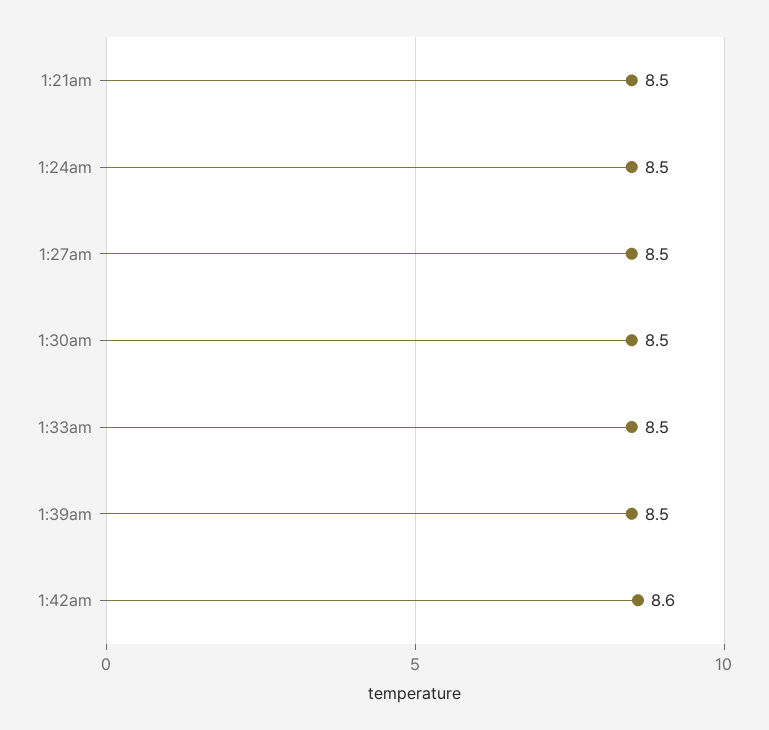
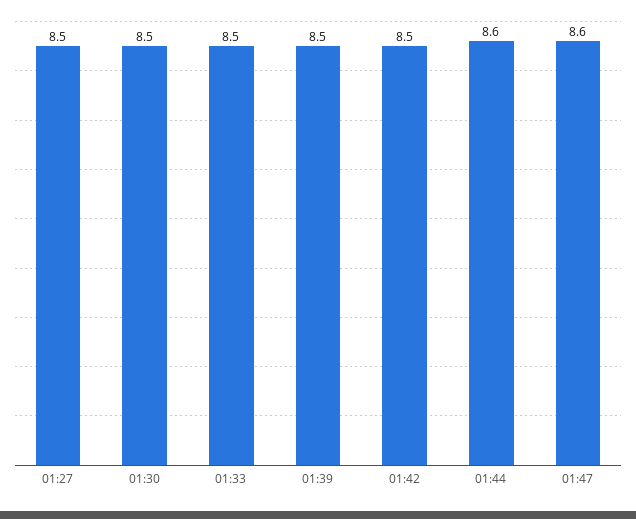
1:21am: 8.5 -> none
1:24am: 8.5 -> none
1:42am: 8.6 -> 8.5
01:44: none -> 8.6
01:47: none -> 8.6

